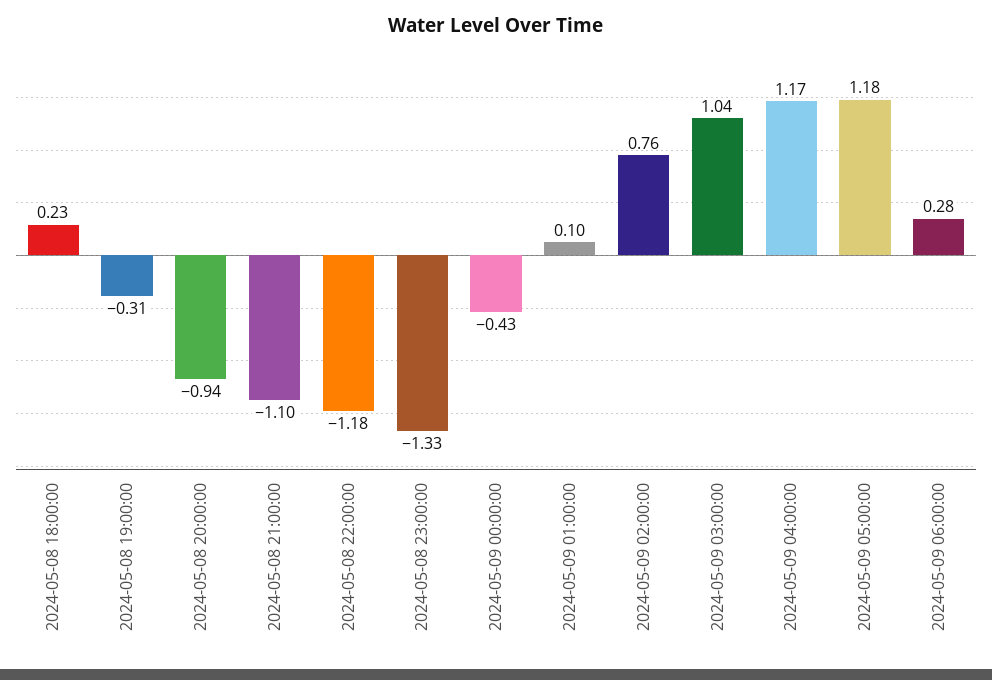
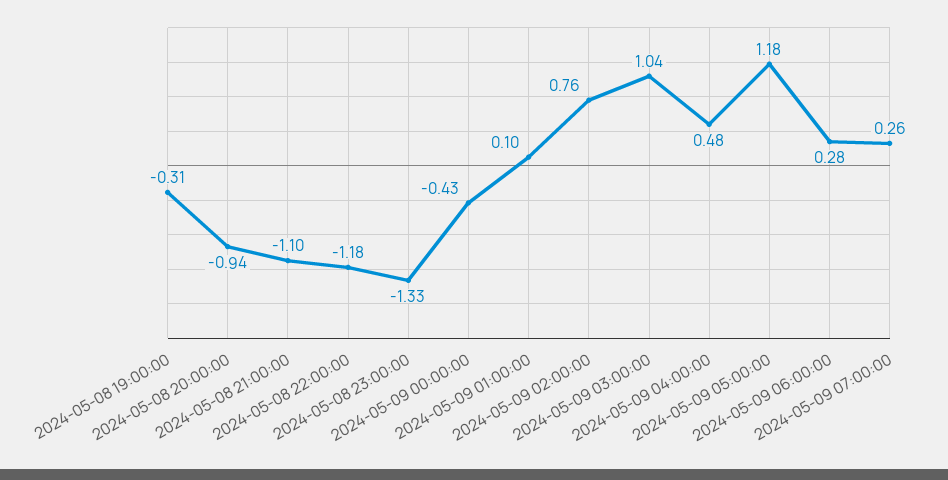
2024-05-08 18:00:00: 0.23 -> none
2024-05-09 04:00:00: 1.17 -> 0.48
2024-05-09 07:00:00: none -> 0.26

